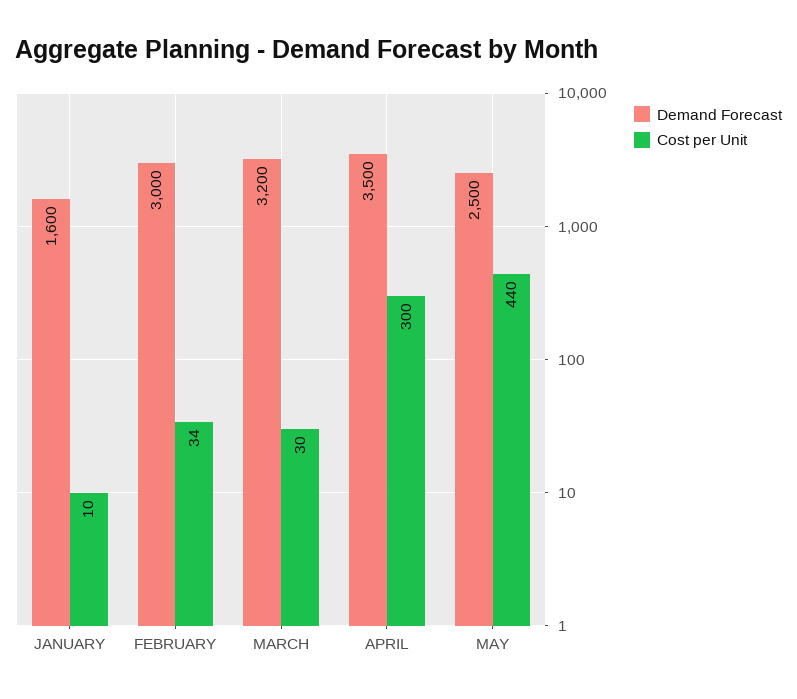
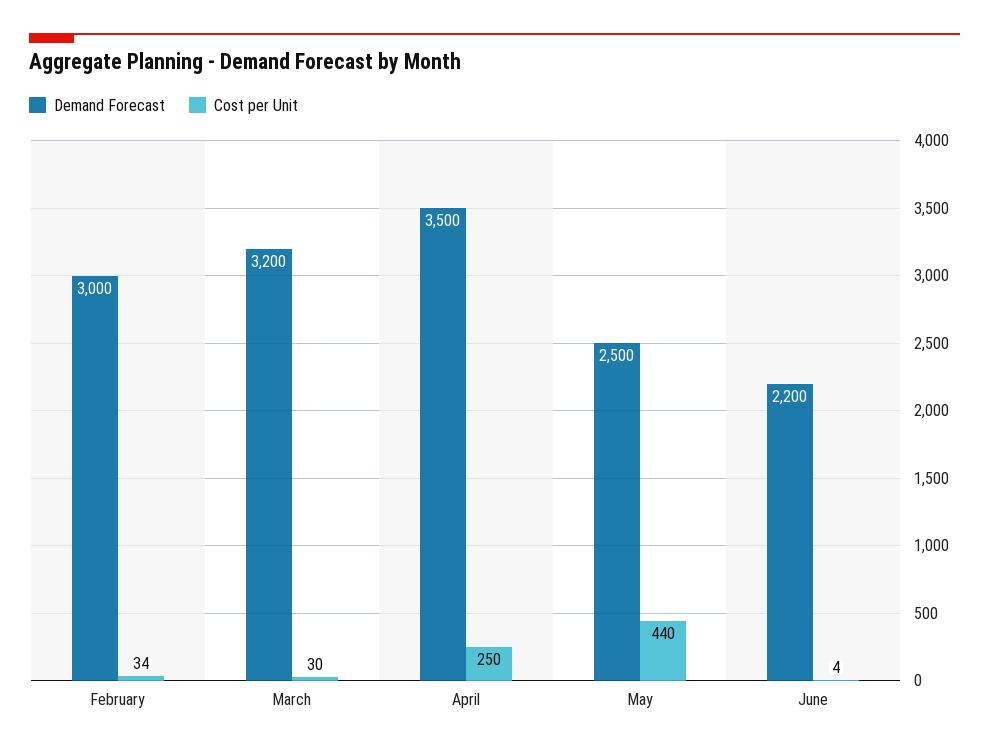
Demand Forecast, JANUARY: 1600 -> none
Cost per Unit, JANUARY: 10 -> none
Cost per Unit, APRIL: 300 -> 250
Demand Forecast, June: none -> 2200
Cost per Unit, June: none -> 4

